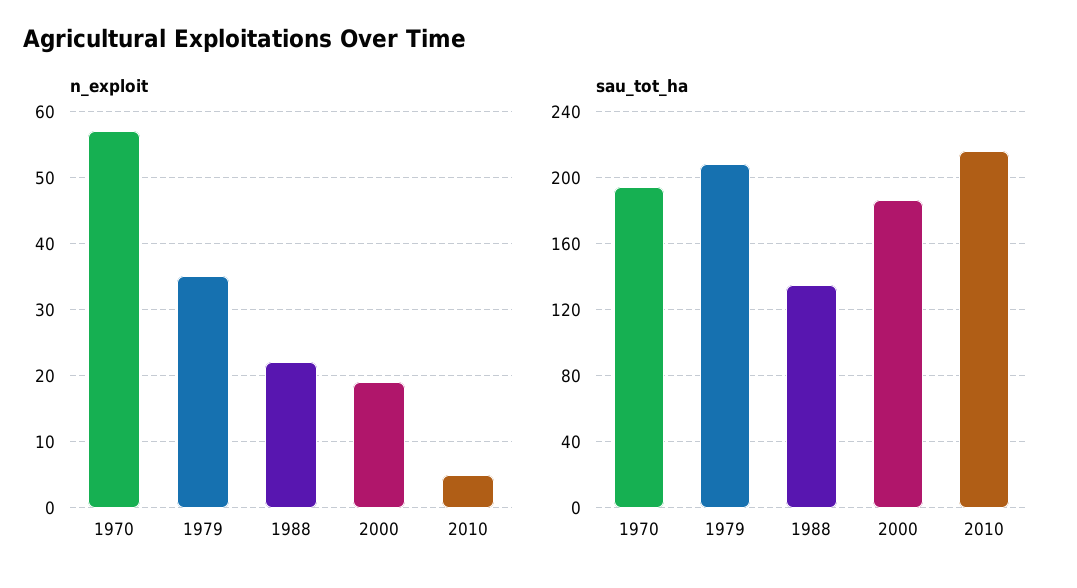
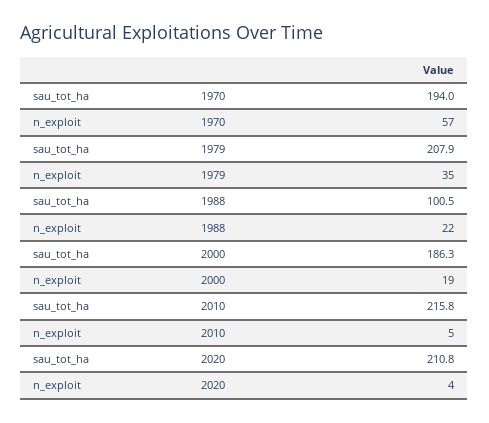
sau_tot_ha, 1988: 135 -> 100.5
sau_tot_ha, 2020: none -> 210.8
n_exploit, 2020: none -> 4

